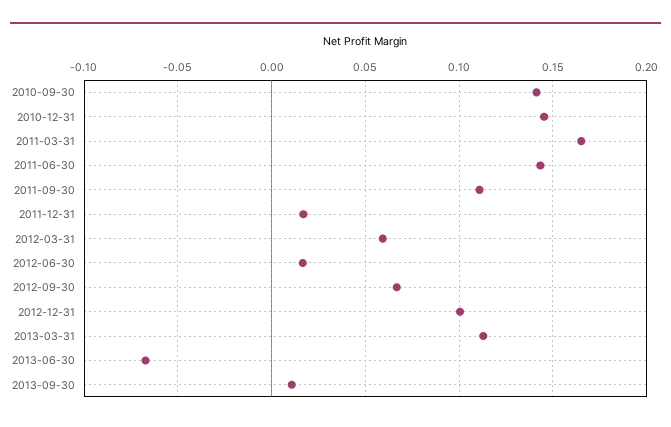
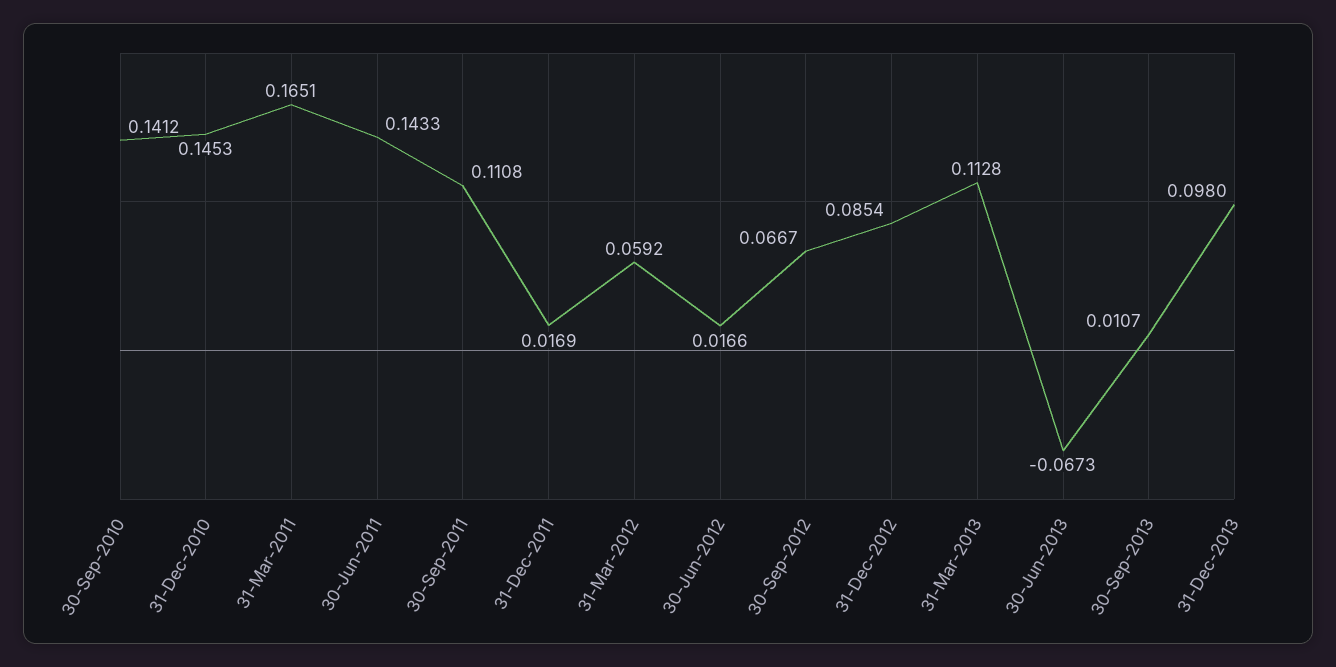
2012-12-31: 0.1 -> 0.0854
31-Dec-2013: none -> 0.098

